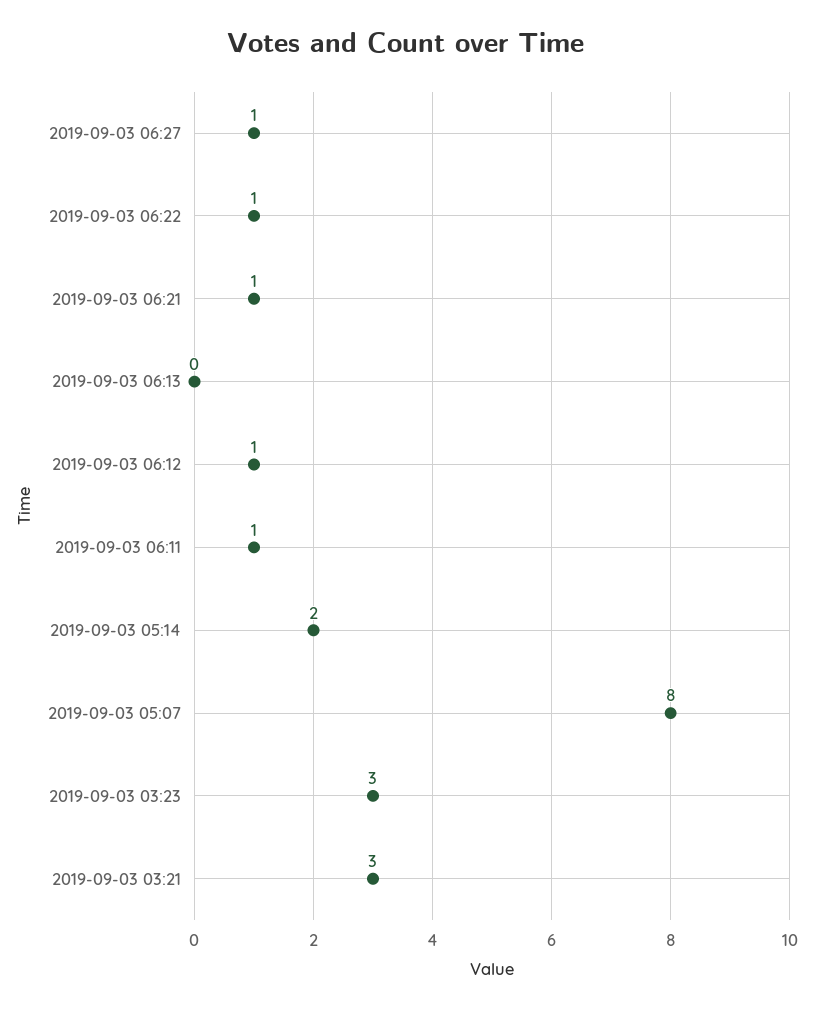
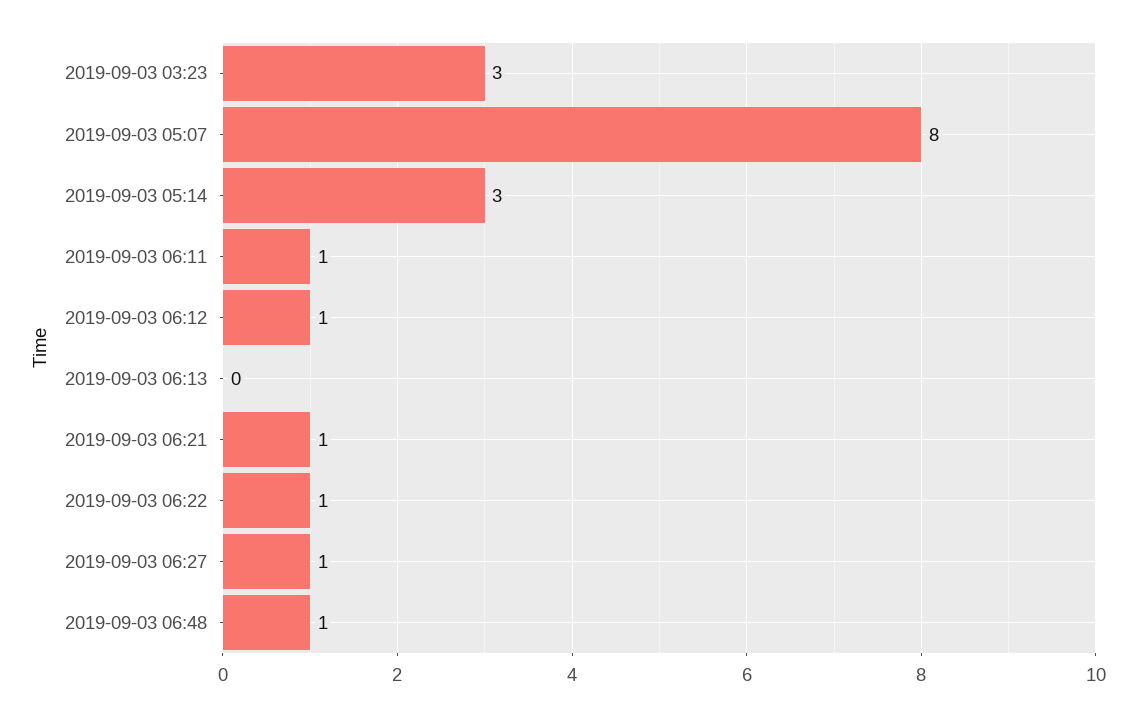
2019-09-03 05:14: 2 -> 3
2019-09-03 03:21: 3 -> none
2019-09-03 06:48: none -> 1

